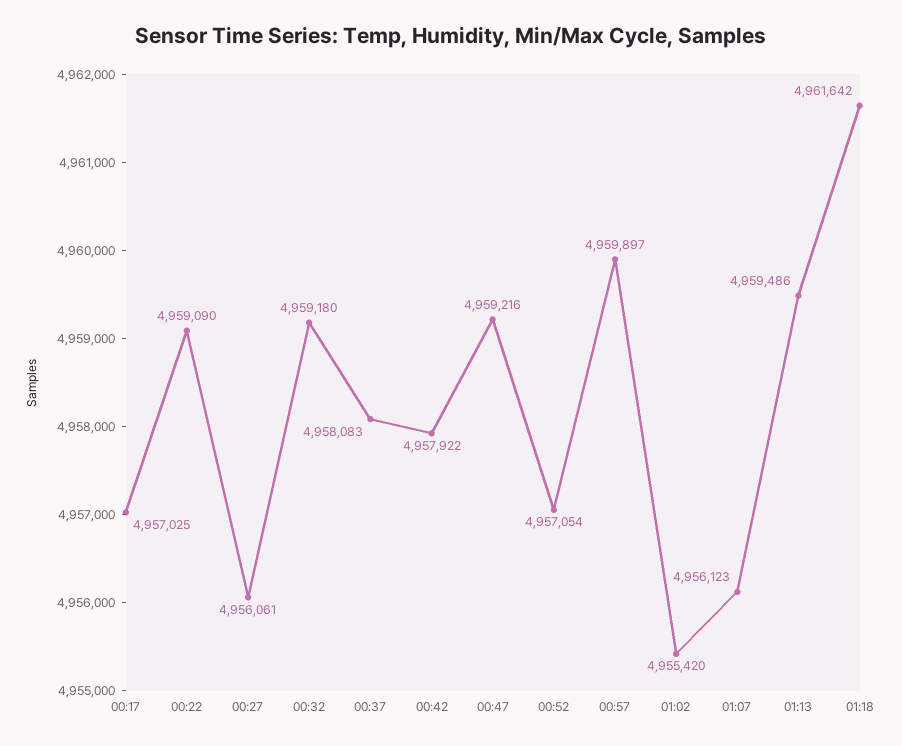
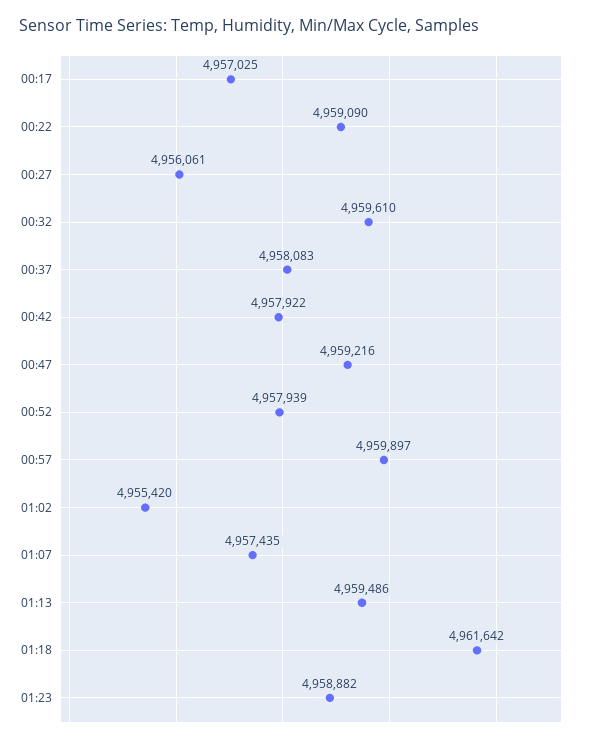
00:32: 4959180 -> 4959610
00:52: 4957054 -> 4957939
01:07: 4956123 -> 4957435
01:23: none -> 4958882

